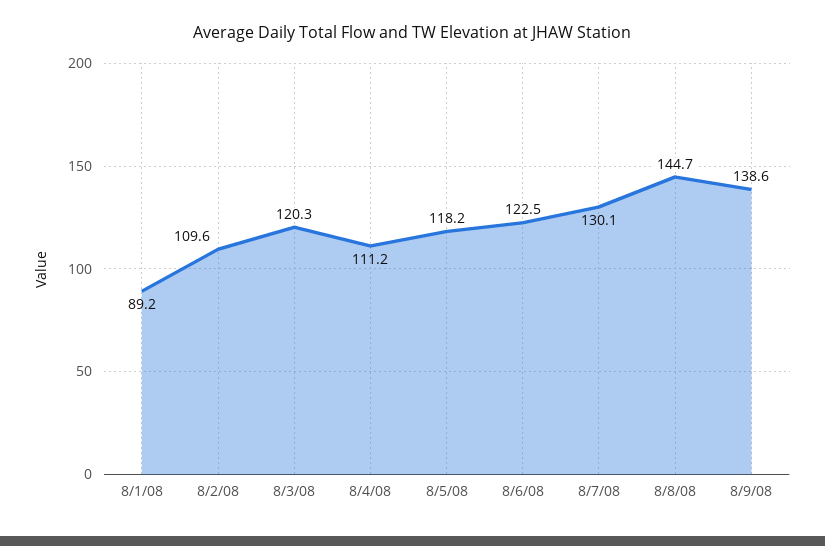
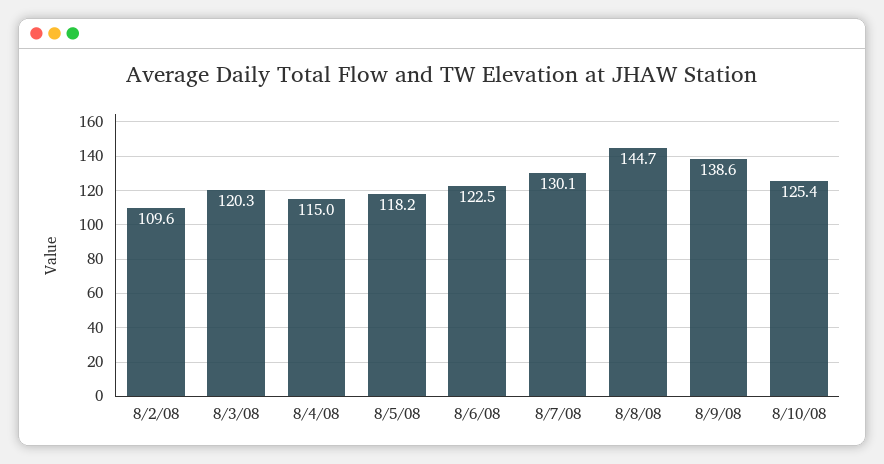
8/1/08: 89.2 -> none
8/4/08: 111.2 -> 115
8/10/08: none -> 125.4

